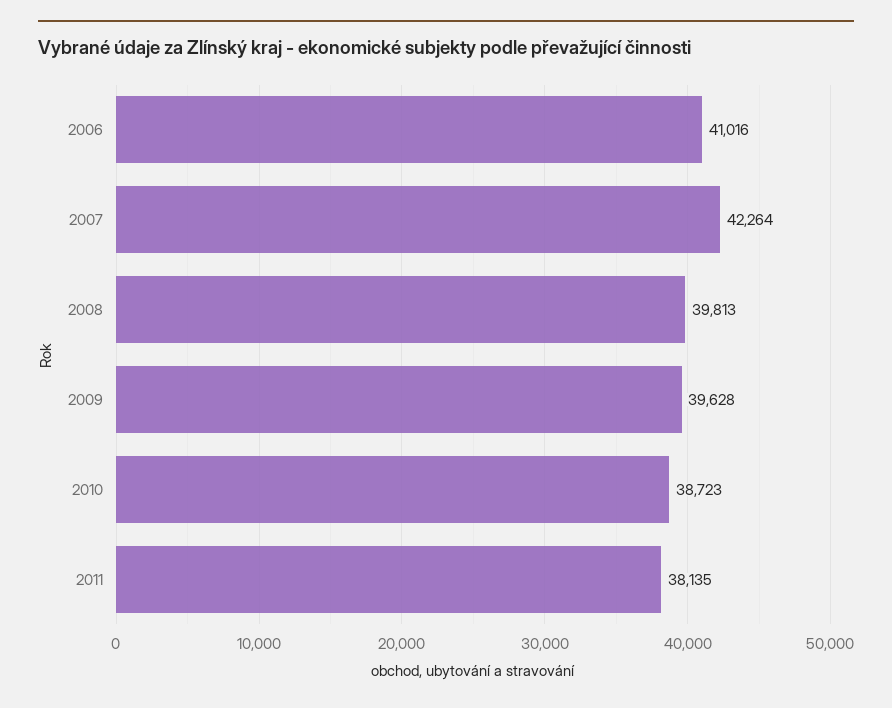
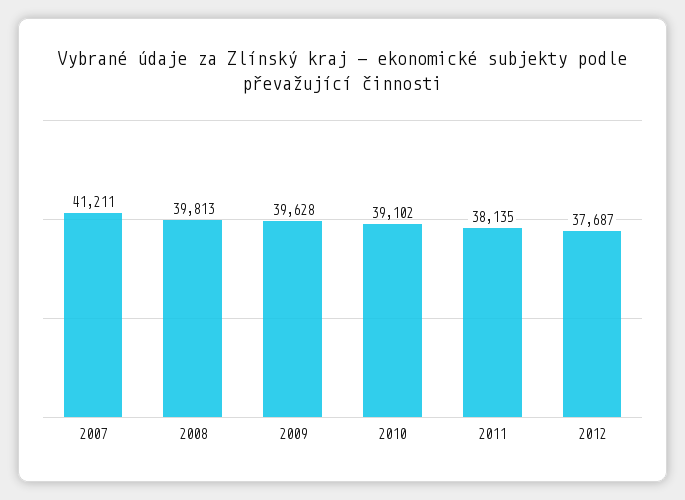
2006: 41016 -> none
2007: 42264 -> 41211
2010: 38723 -> 39102
2012: none -> 37687

